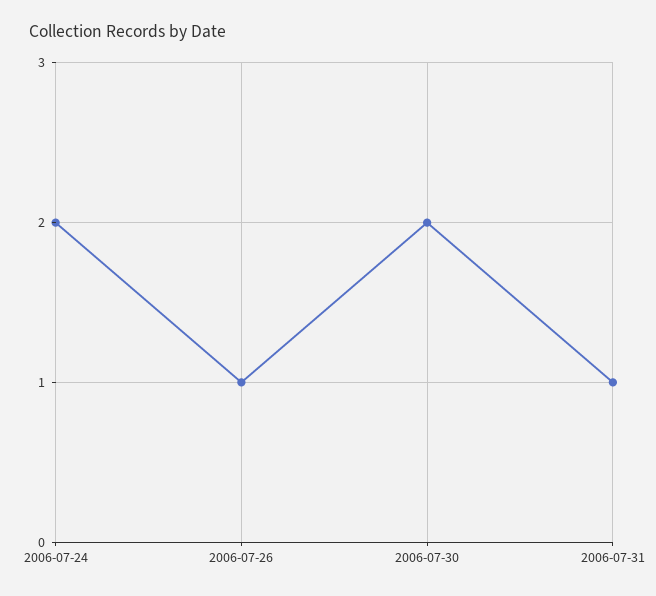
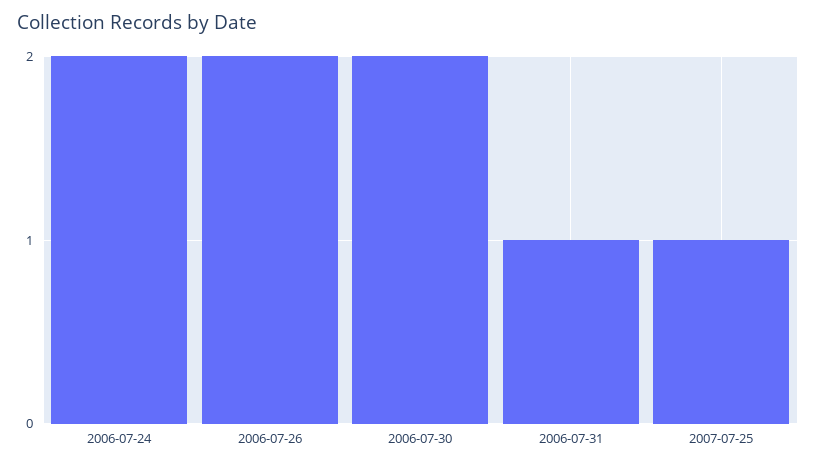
2006-07-26: 1 -> 2
2007-07-25: none -> 1

